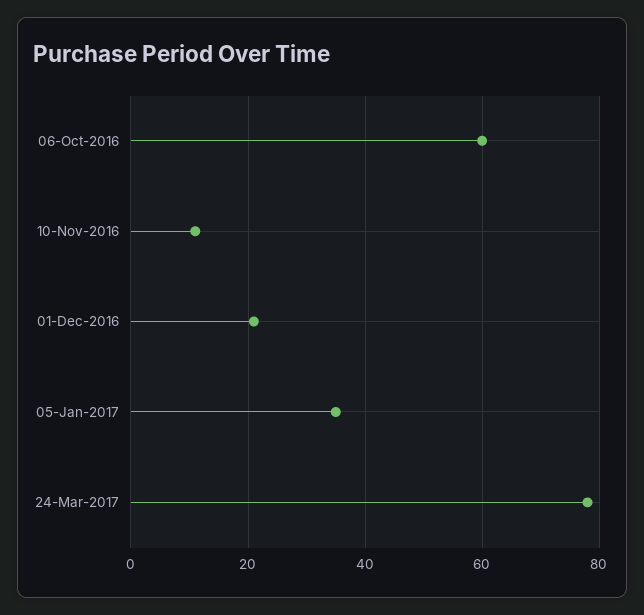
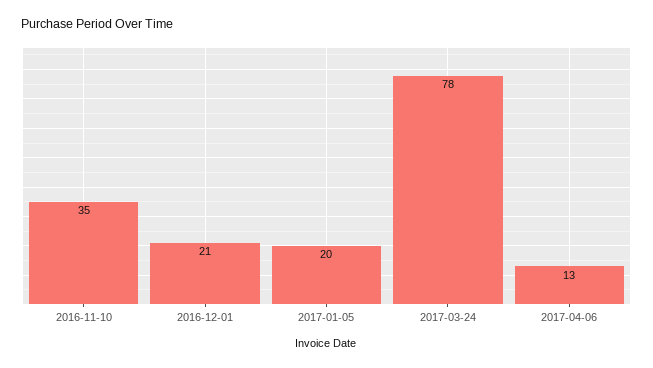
06-Oct-2016: 60 -> none
10-Nov-2016: 10 -> 35
05-Jan-2017: 35 -> 20
2017-04-06: none -> 13

